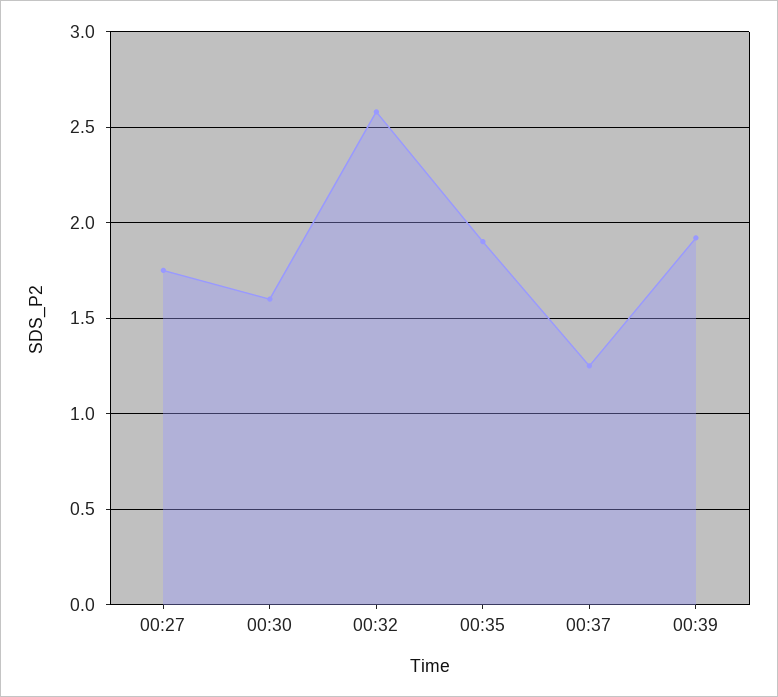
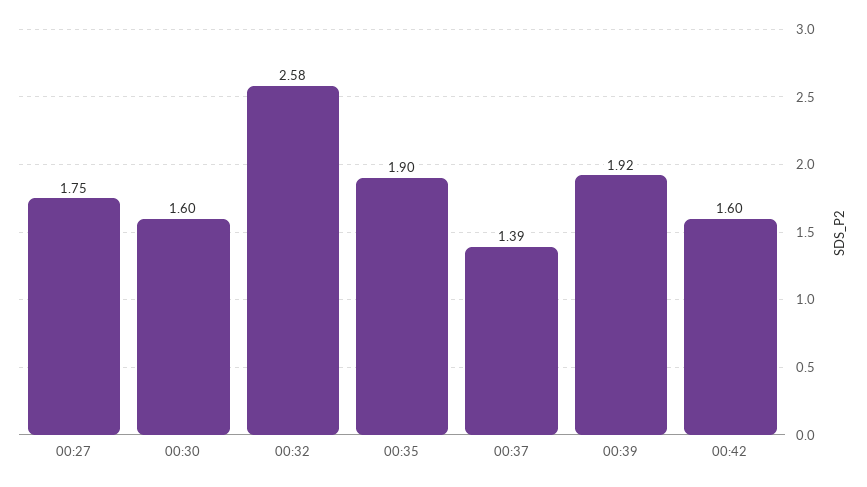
00:37: 1.25 -> 1.39
00:42: none -> 1.6

